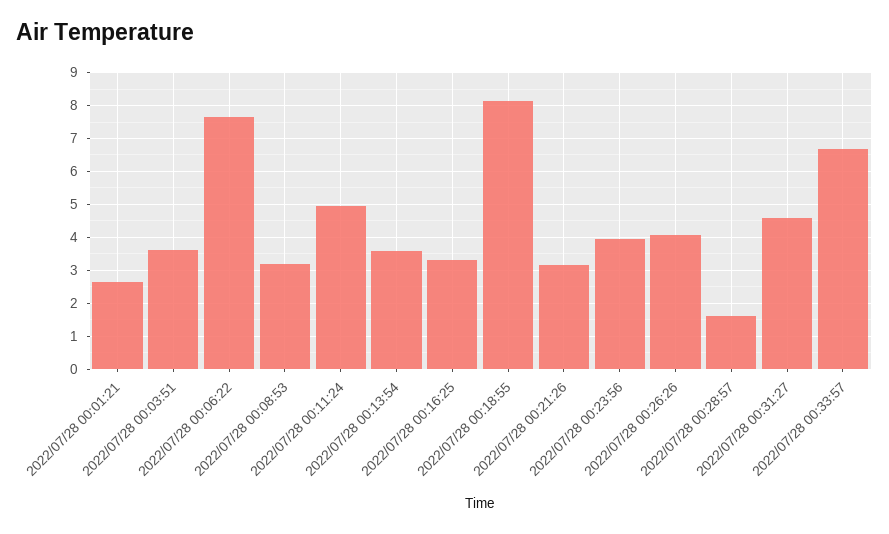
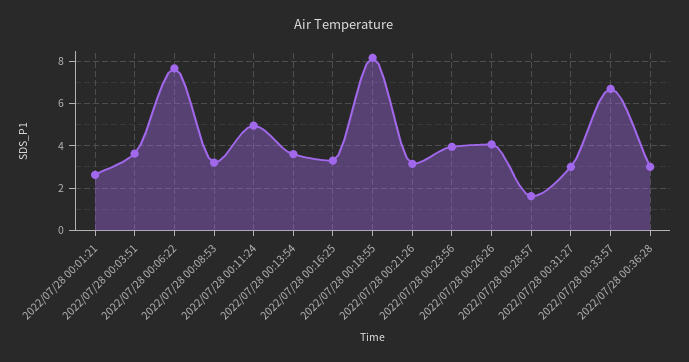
2022/07/28 00:31:27: 4.6 -> 3
2022/07/28 00:36:28: none -> 3

